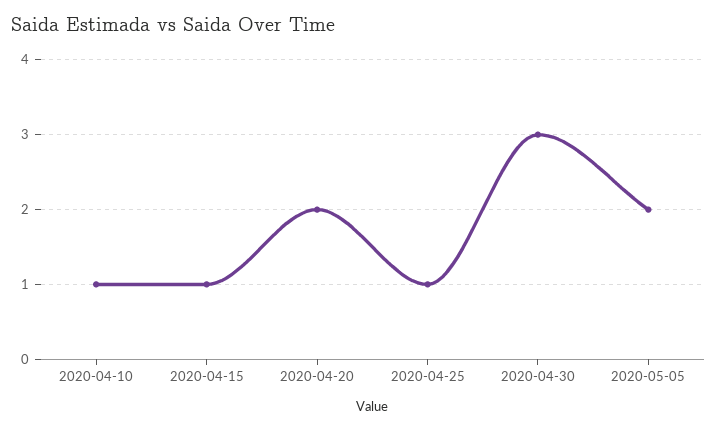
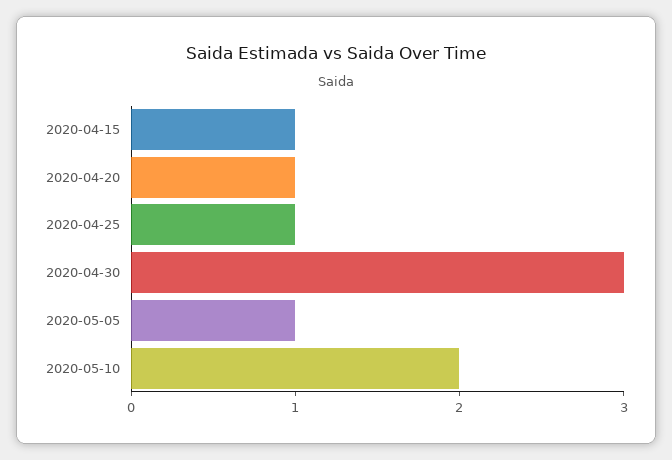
2020-04-10: 1 -> none
2020-04-20: 2 -> 1
2020-05-05: 2 -> 1
2020-05-10: none -> 2

